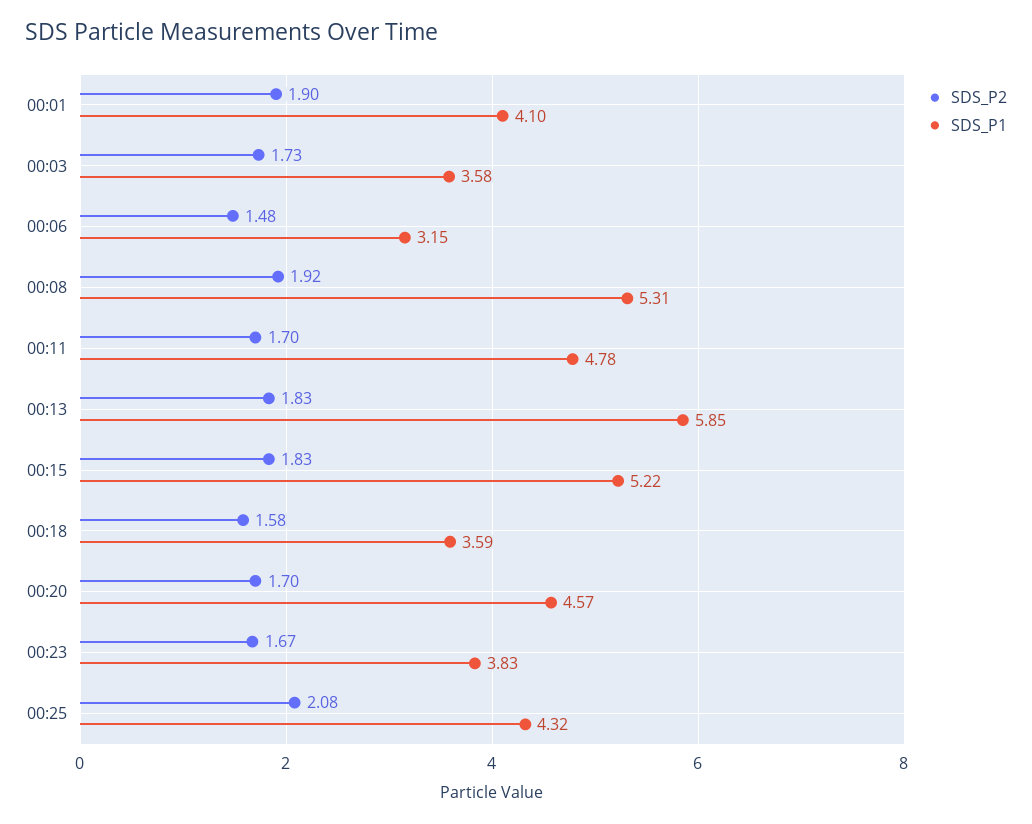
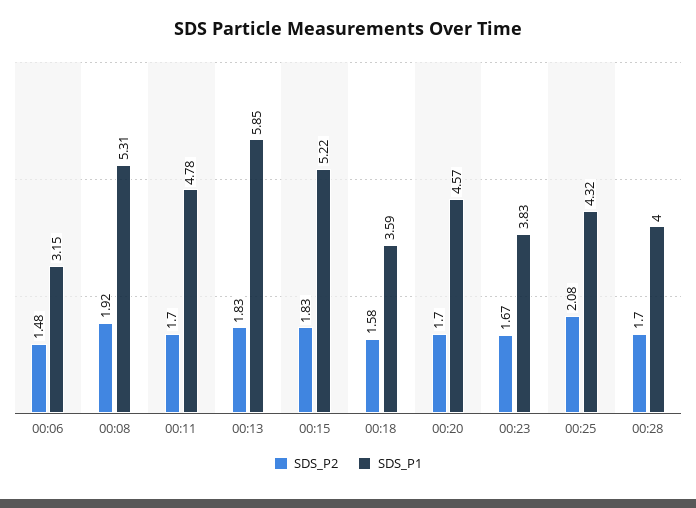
SDS_P2, 00:01: 1.9 -> none
SDS_P1, 00:01: 4.1 -> none
SDS_P2, 00:03: 1.73 -> none
SDS_P1, 00:03: 3.58 -> none
SDS_P2, 00:28: none -> 1.7
SDS_P1, 00:28: none -> 4

